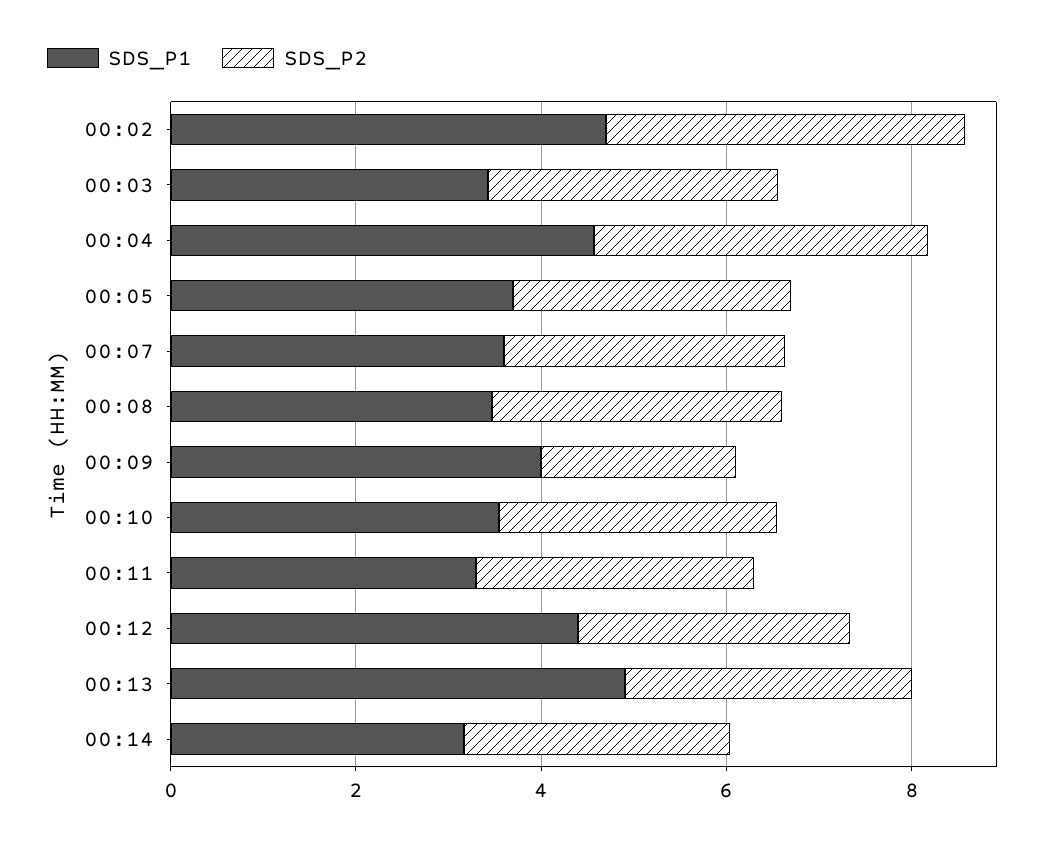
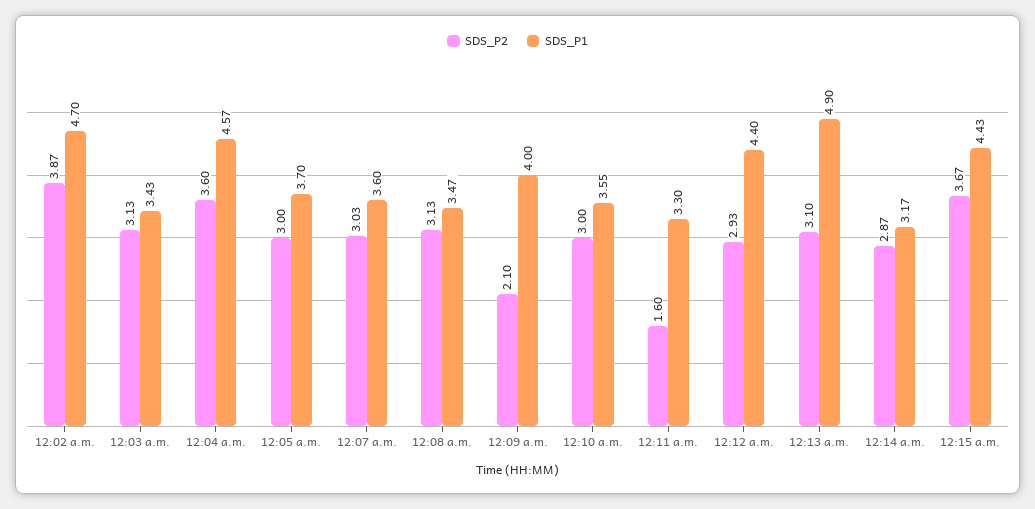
SDS_P2, 00:11: 3 -> 1.6
SDS_P2, 12:15 a.m.: none -> 3.67
SDS_P1, 12:15 a.m.: none -> 4.43

